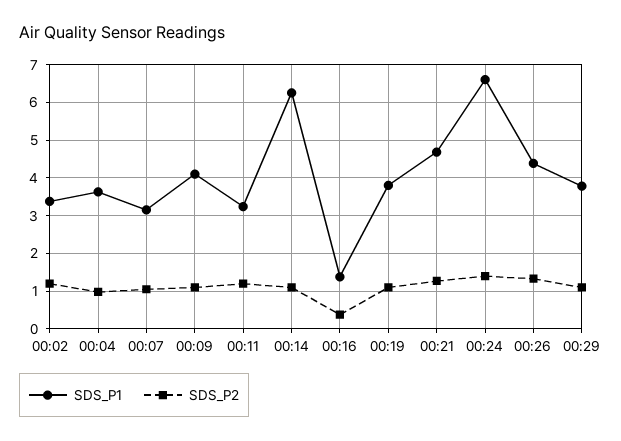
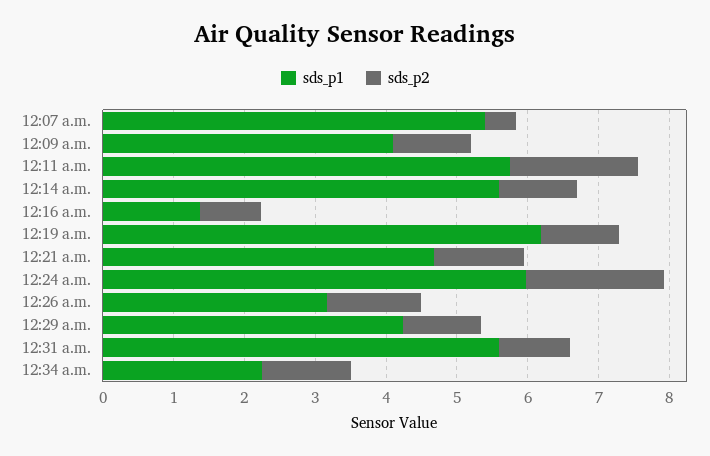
SDS_P1, 00:02: 3.4 -> none
SDS_P2, 00:02: 1.2 -> none
SDS_P1, 00:04: 3.6 -> none
SDS_P2, 00:04: 1 -> none
SDS_P1, 00:07: 3.2 -> 5.4
SDS_P2, 00:07: 1 -> 0.4
SDS_P1, 00:11: 3.2 -> 5.8
SDS_P2, 00:11: 1.2 -> 1.8
SDS_P1, 00:14: 6.2 -> 5.6
SDS_P2, 00:16: 0.4 -> 0.8
SDS_P1, 00:19: 3.8 -> 6.2
SDS_P1, 00:24: 6.6 -> 6
SDS_P2, 00:24: 1.4 -> 2
SDS_P1, 00:26: 4.4 -> 3.2
SDS_P1, 00:29: 3.8 -> 4.2
SDS_P1, 12:31 a.m.: none -> 5.6
SDS_P2, 12:31 a.m.: none -> 1
SDS_P1, 12:34 a.m.: none -> 2.2
SDS_P2, 12:34 a.m.: none -> 1.2

